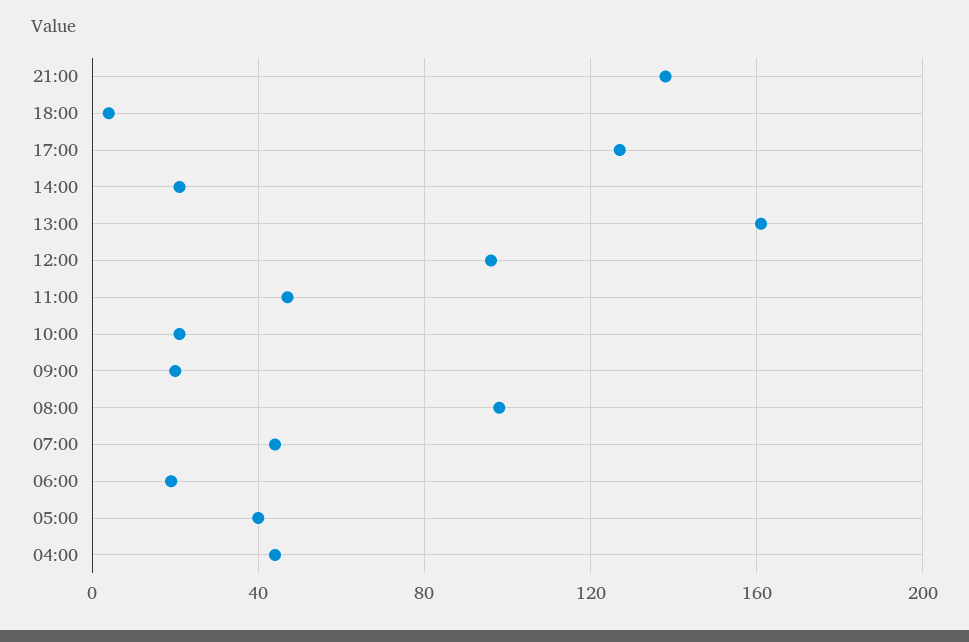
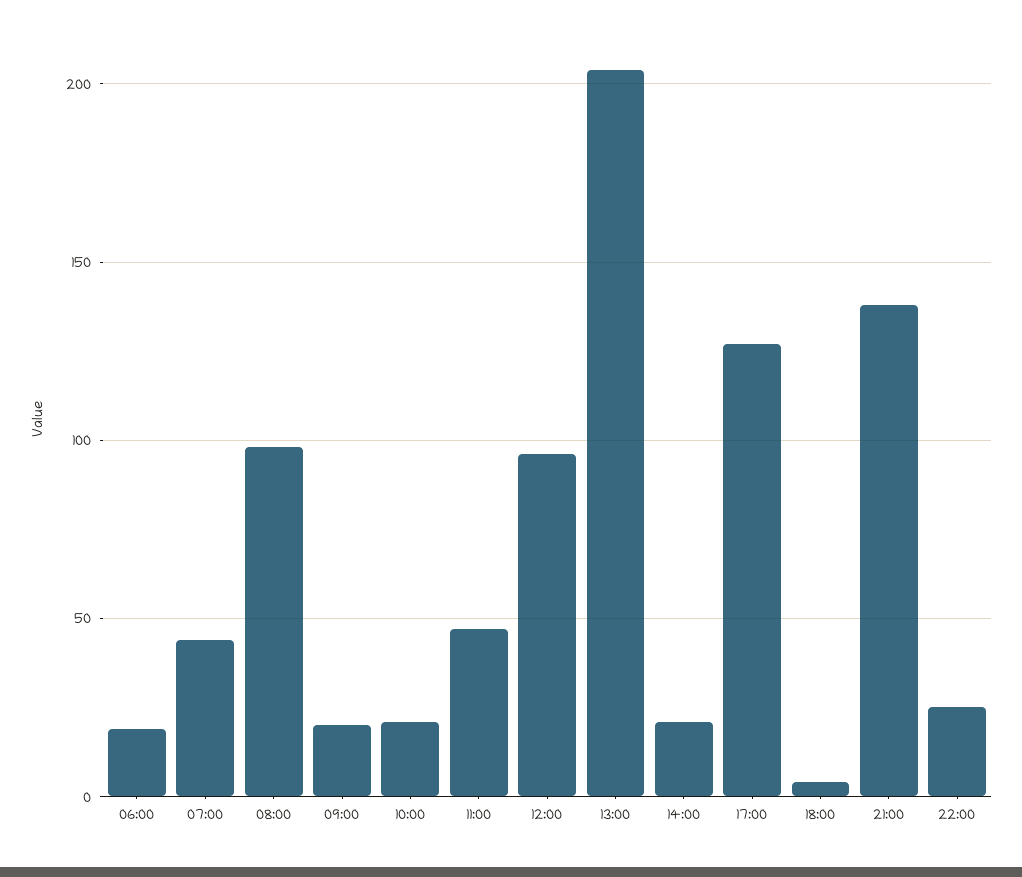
13:00: 160 -> 205
05:00: 40 -> none
04:00: 45 -> none
22:00: none -> 25

